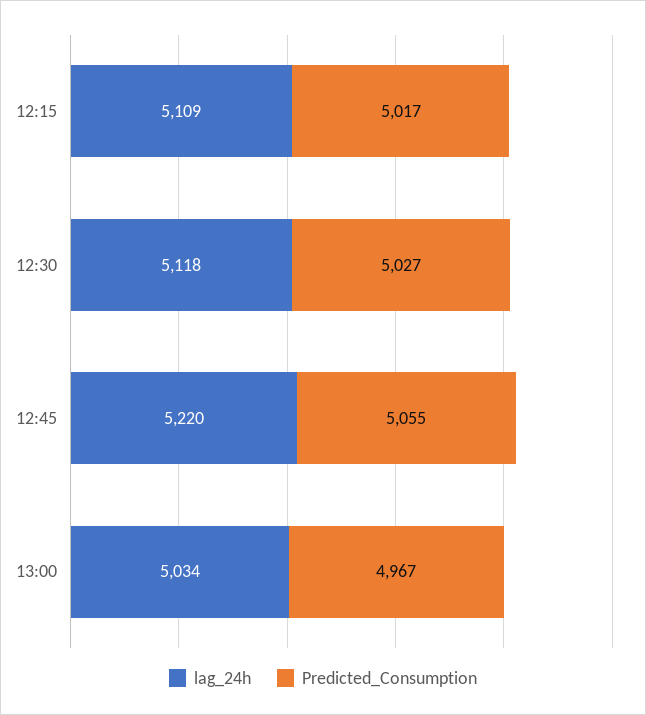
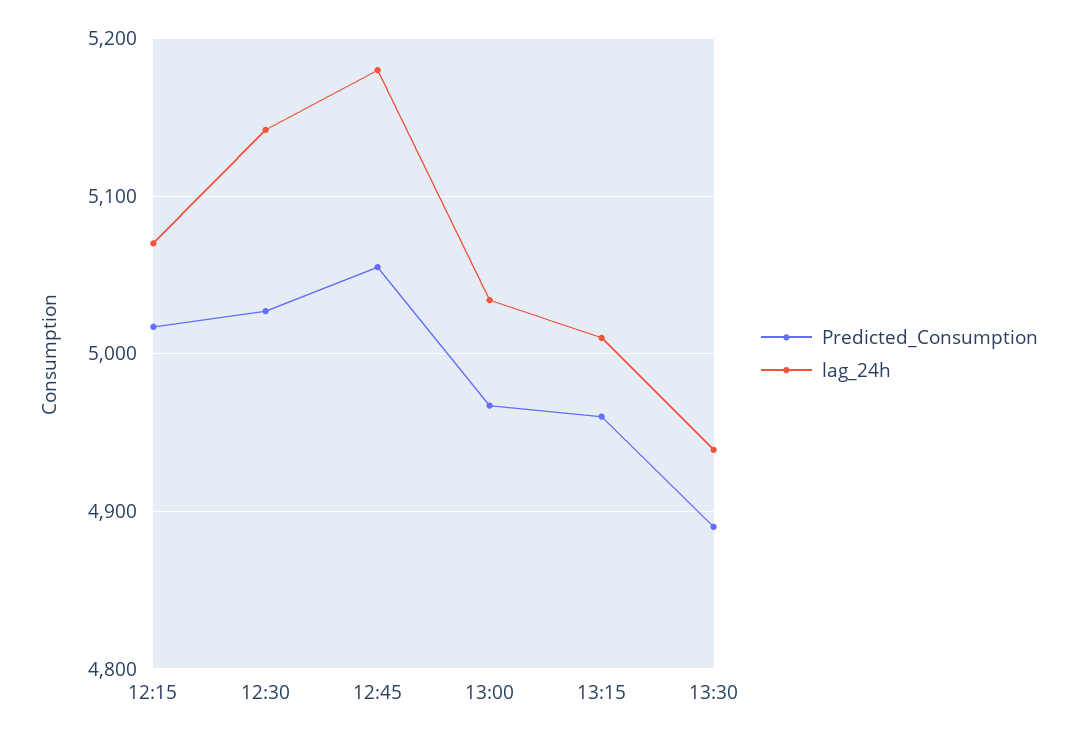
lag_24h, 12:15: 5109 -> 5070
lag_24h, 12:30: 5118 -> 5140
lag_24h, 12:45: 5220 -> 5180
Predicted_Consumption, 13:15: none -> 4960
lag_24h, 13:15: none -> 5010
Predicted_Consumption, 13:30: none -> 4890
lag_24h, 13:30: none -> 4940

